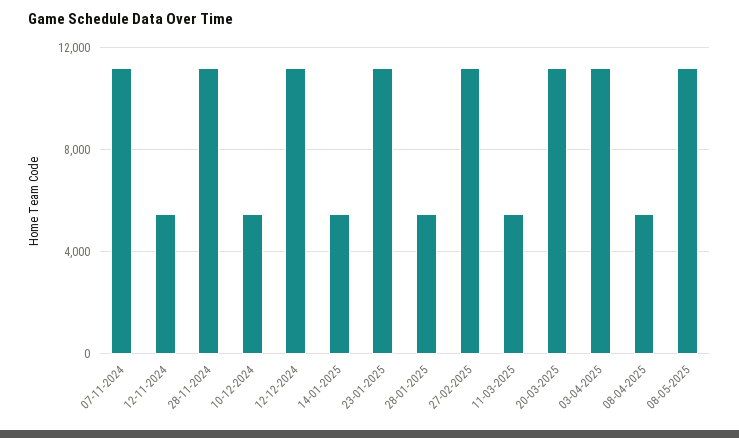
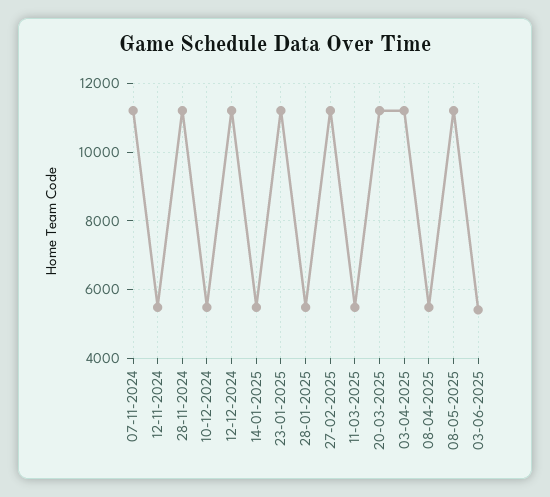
03-06-2025: none -> 5400

